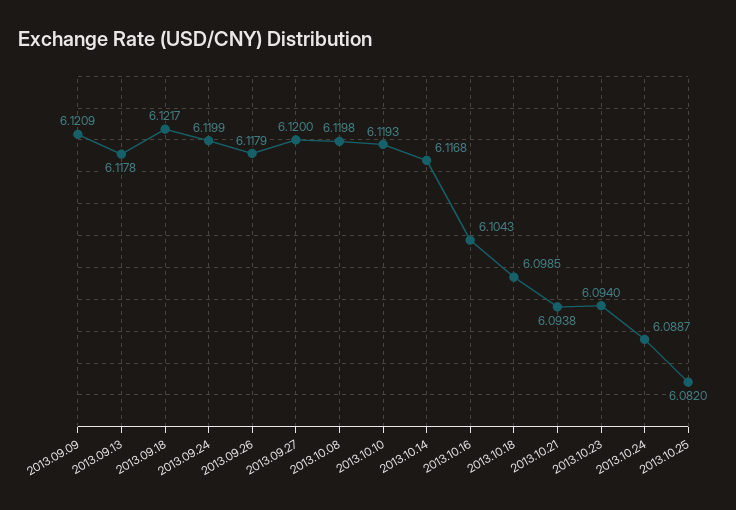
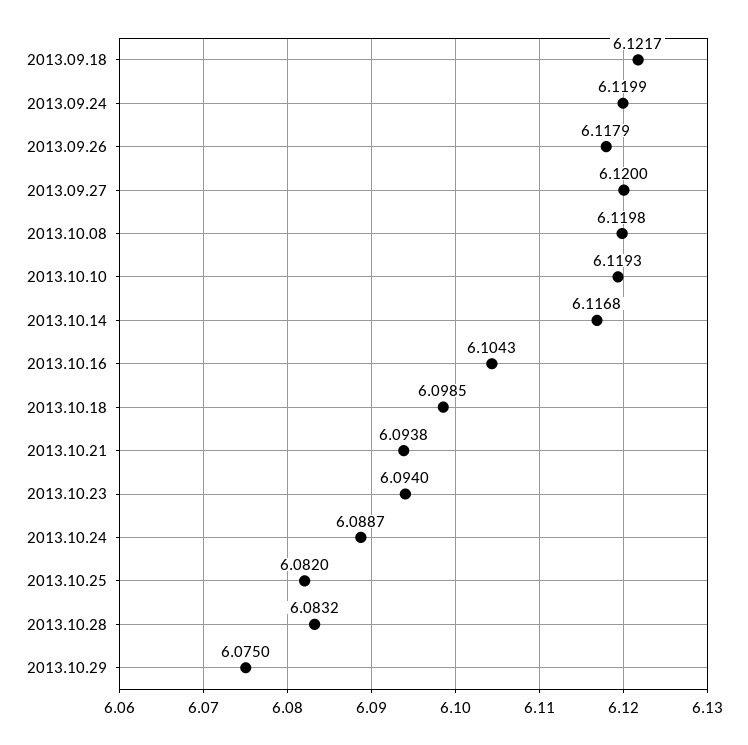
2013.09.09: 6.1209 -> none
2013.09.13: 6.1178 -> none
2013.10.28: none -> 6.0832
2013.10.29: none -> 6.075

